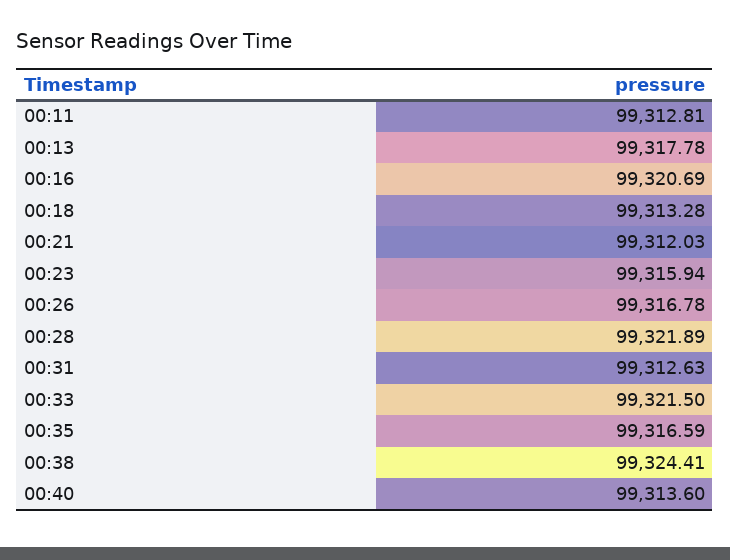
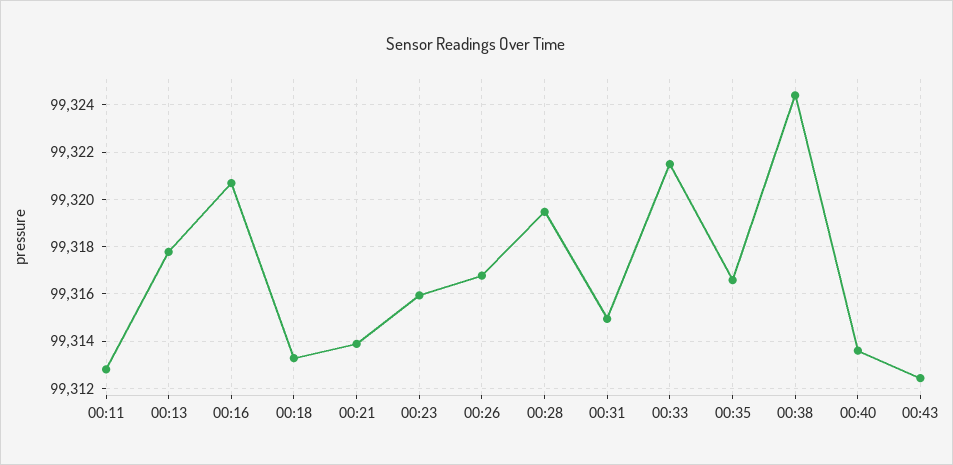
00:21: 99312.03 -> 99314
00:28: 99321.89 -> 99319.5
00:31: 99312.63 -> 99315
00:43: none -> 99312.5

